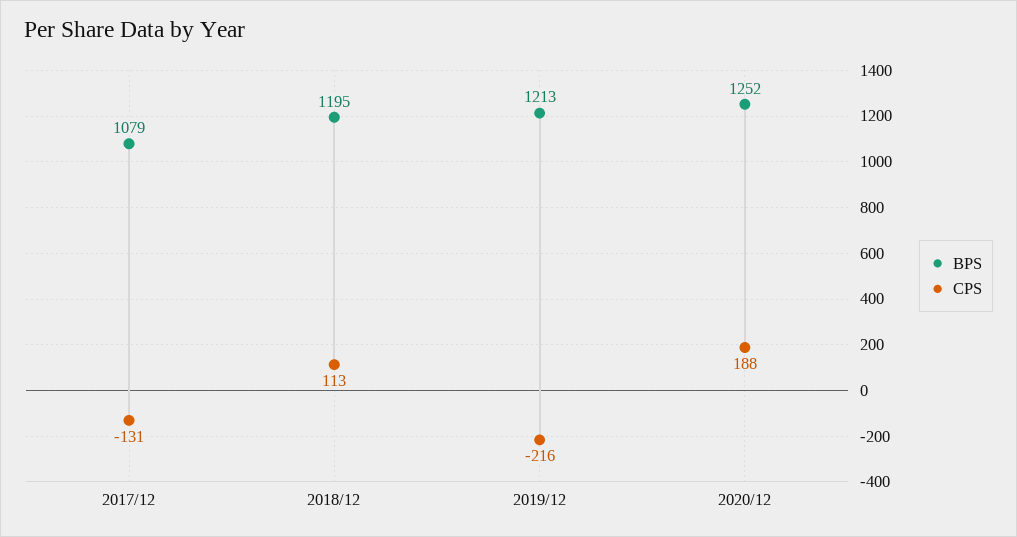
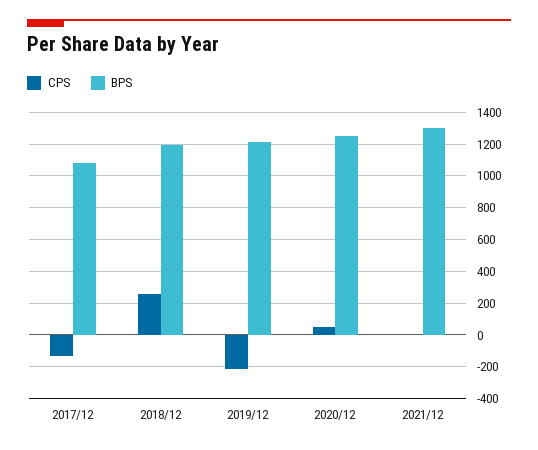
CPS, 2018/12: 113 -> 250
CPS, 2020/12: 188 -> 50
CPS, 2021/12: none -> 0
BPS, 2021/12: none -> 1300

